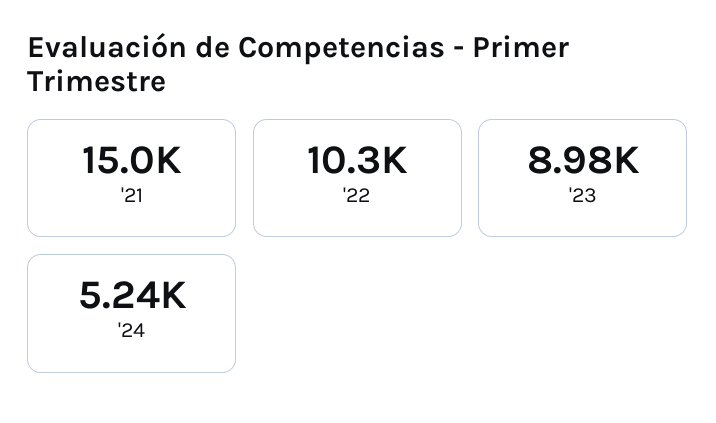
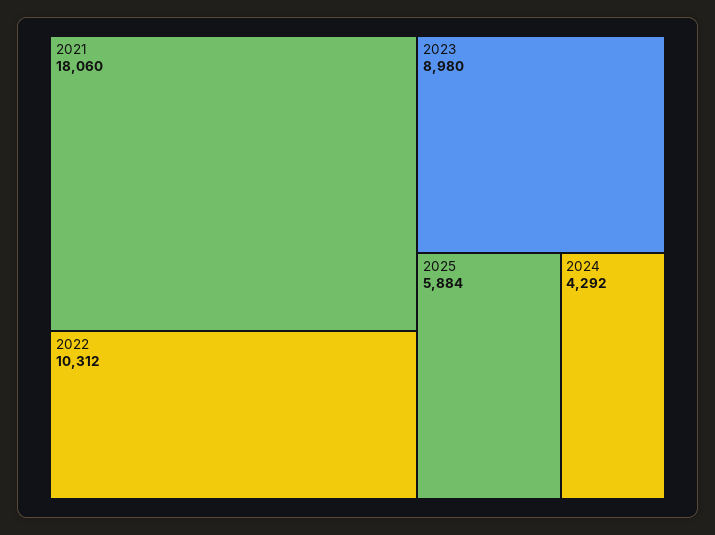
'21: 15000 -> 18060
'24: 5240 -> 4292
2025: none -> 5884

